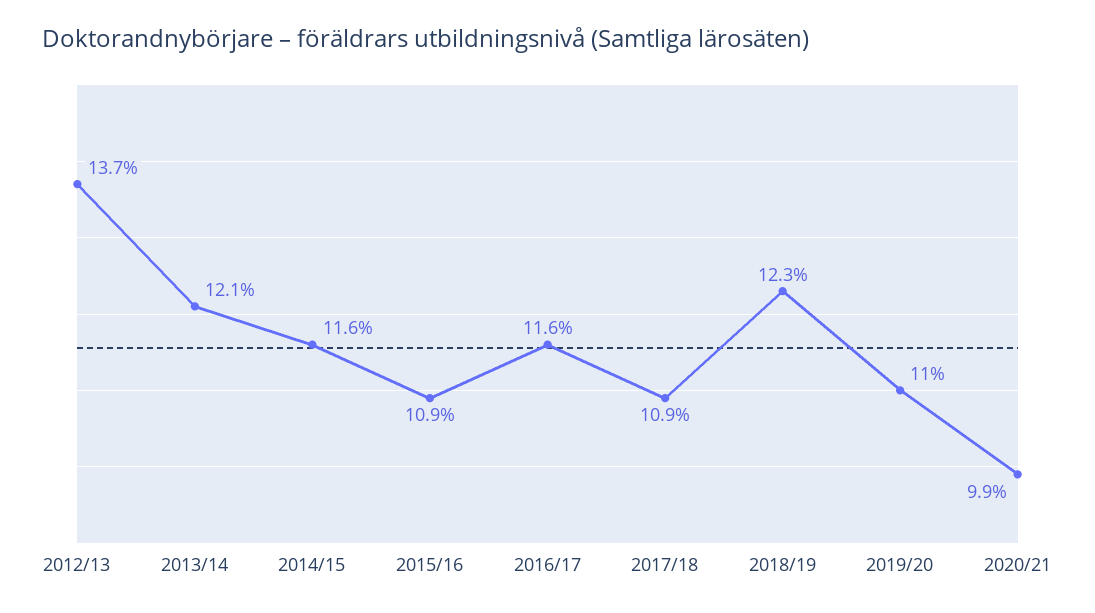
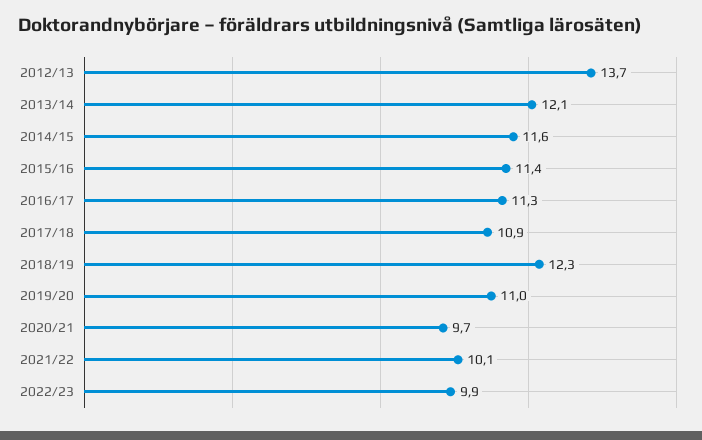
2015/16: 10.9 -> 11.4
2016/17: 11.6 -> 11.3
2020/21: 9.9 -> 9.7
2021/22: none -> 10.1
2022/23: none -> 9.9

